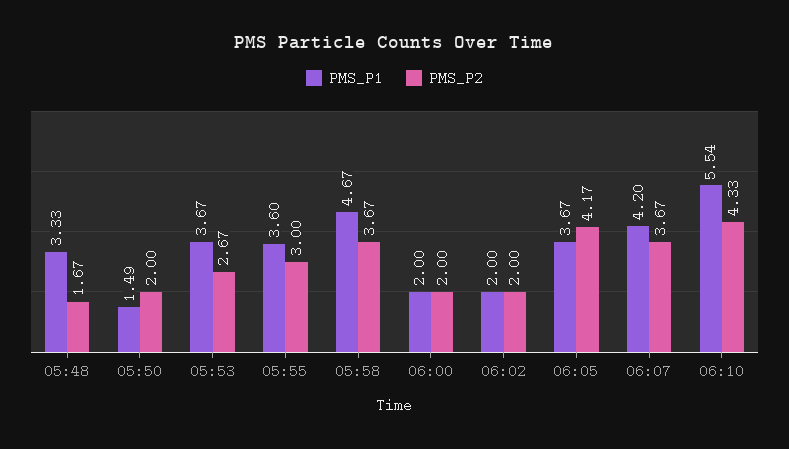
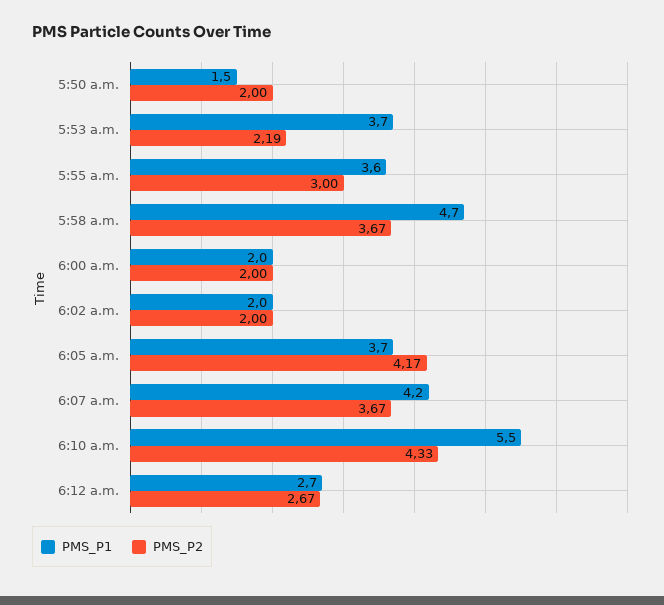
PMS_P1, 05:48: 3.33 -> none
PMS_P2, 05:48: 1.67 -> none
PMS_P2, 05:53: 2.67 -> 2.19
PMS_P1, 6:12 a.m.: none -> 2.7
PMS_P2, 6:12 a.m.: none -> 2.67

